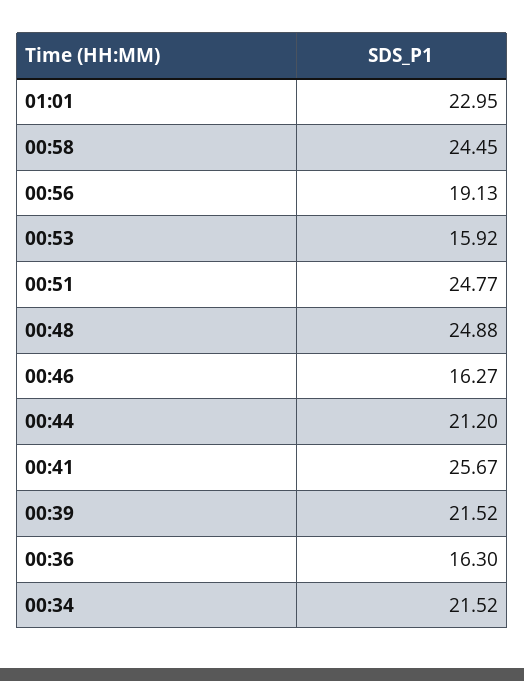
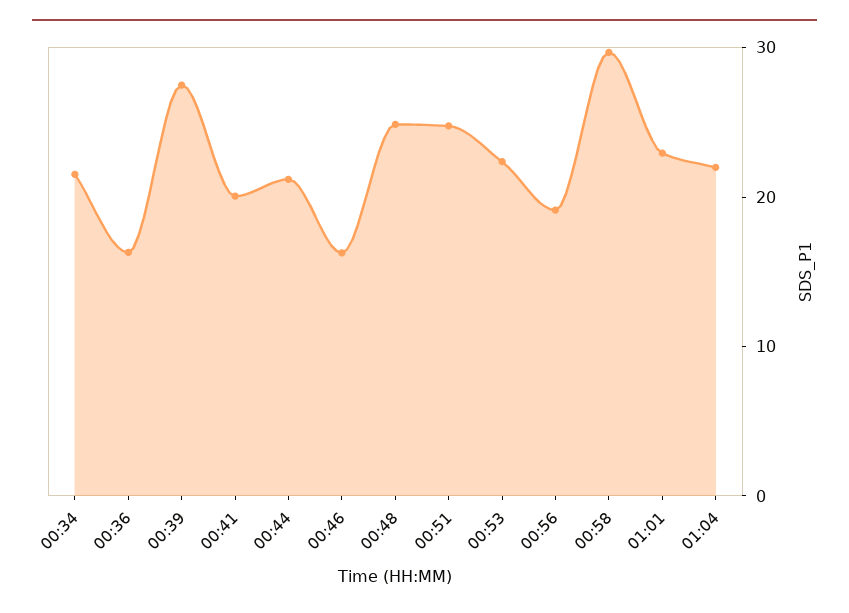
00:58: 24.45 -> 30
00:53: 15.92 -> 22
00:41: 25.67 -> 20
00:39: 21.52 -> 28
01:04: none -> 22

